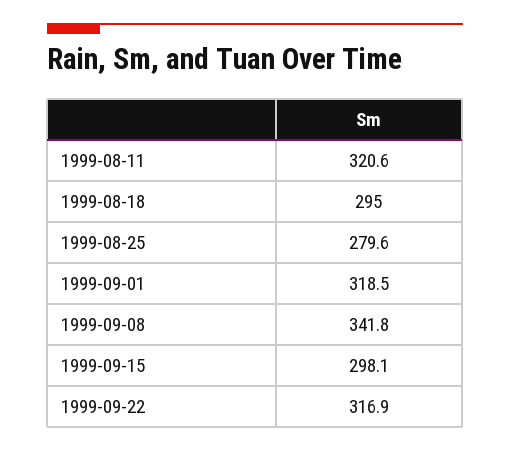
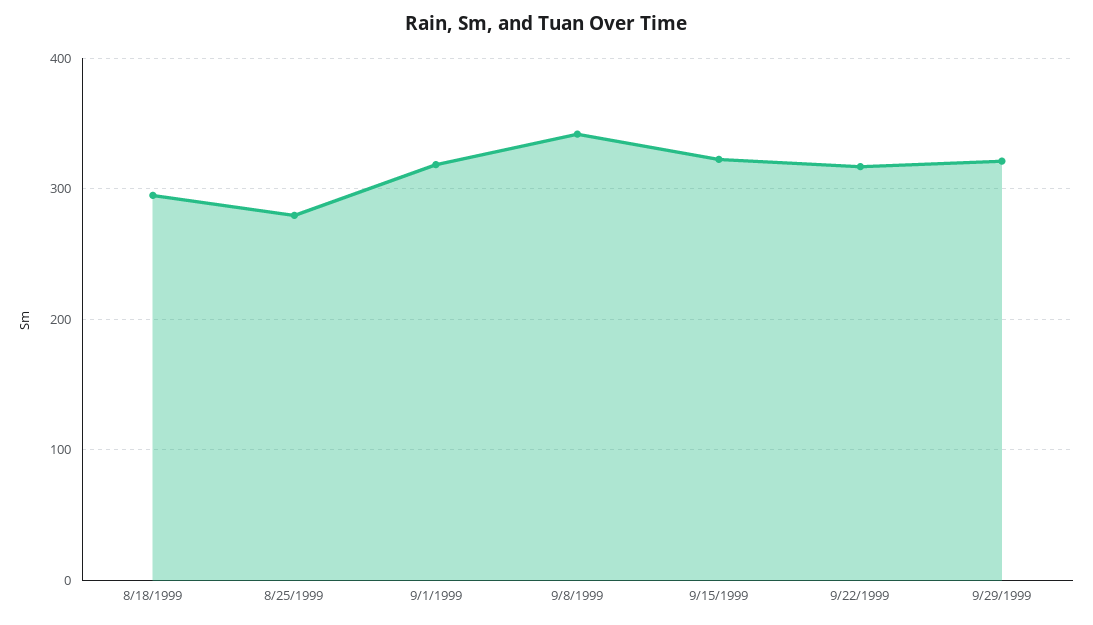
1999-08-11: 320.6 -> none
1999-09-15: 298.1 -> 320
9/29/1999: none -> 320

